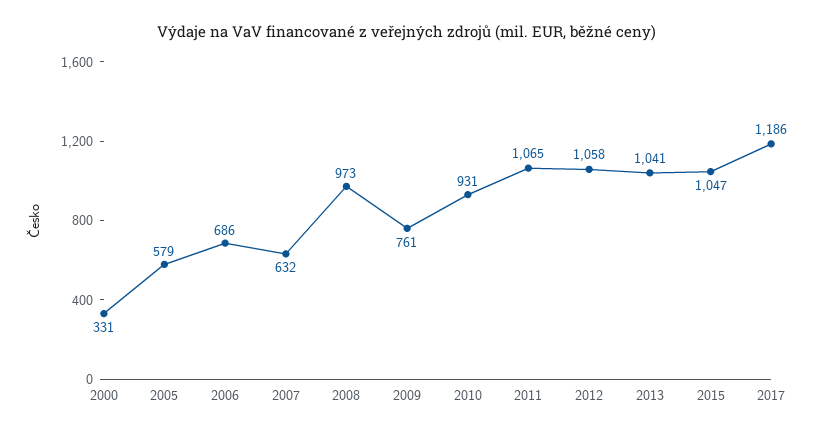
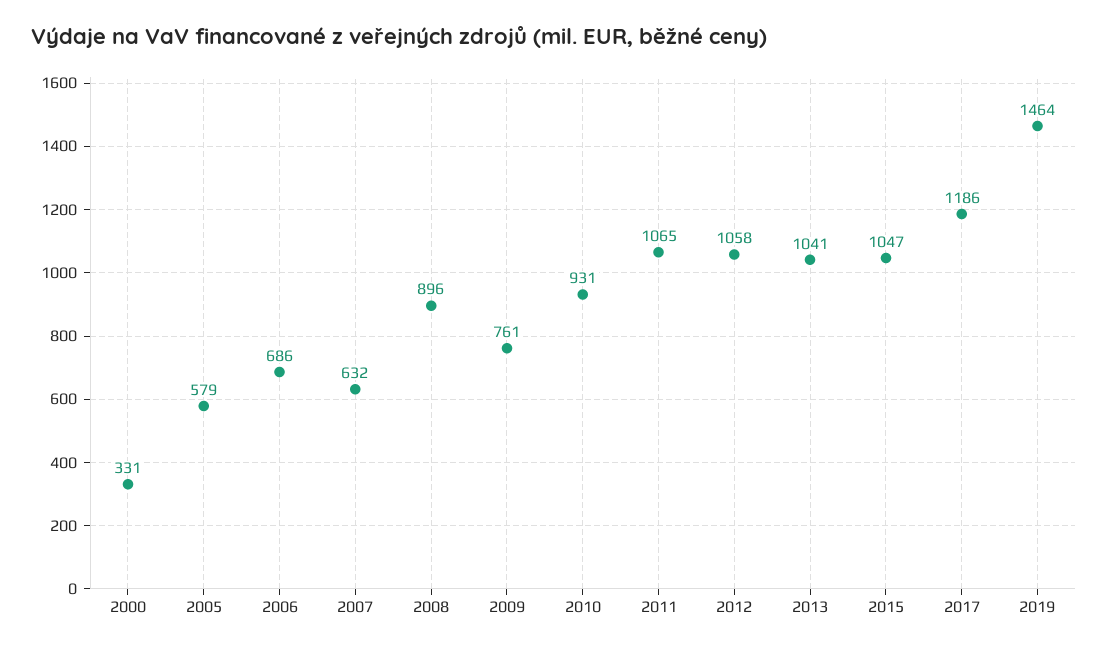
2008: 973 -> 896
2019: none -> 1464

